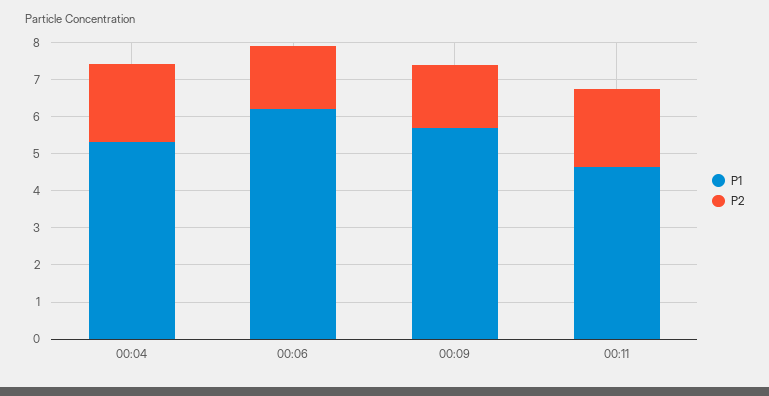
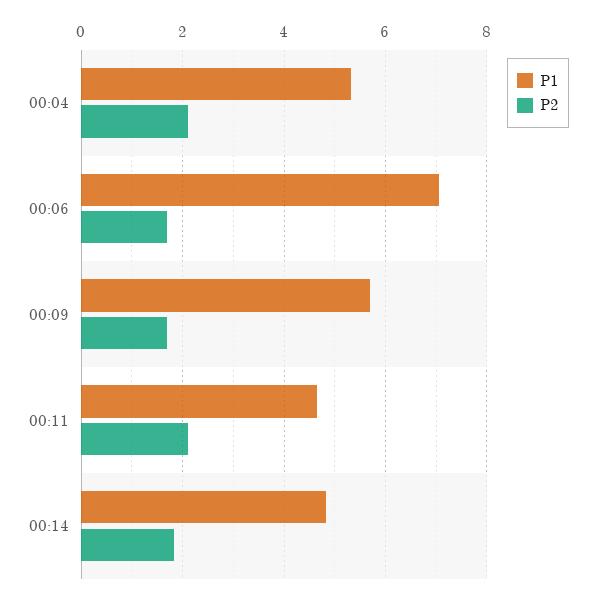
P1, 00:06: 6.25 -> 7
P1, 00:14: none -> 4.8
P2, 00:14: none -> 1.8

